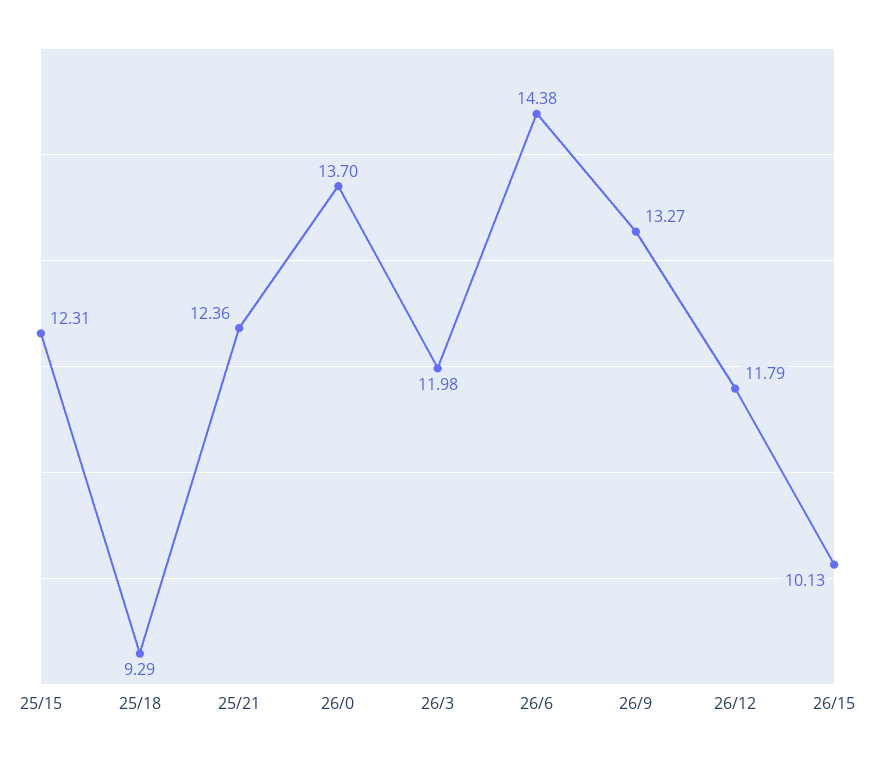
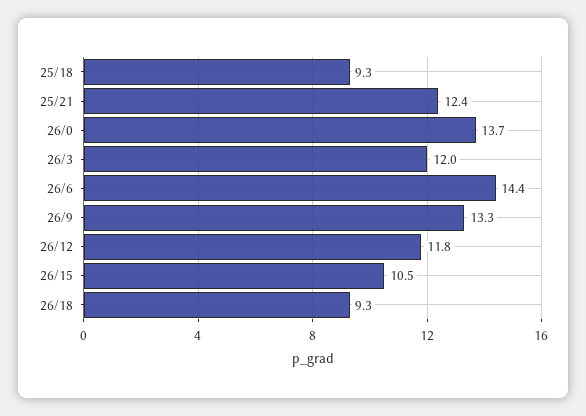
25/15: 12.31 -> none
26/15: 10.13 -> 10.5
26/18: none -> 9.3

